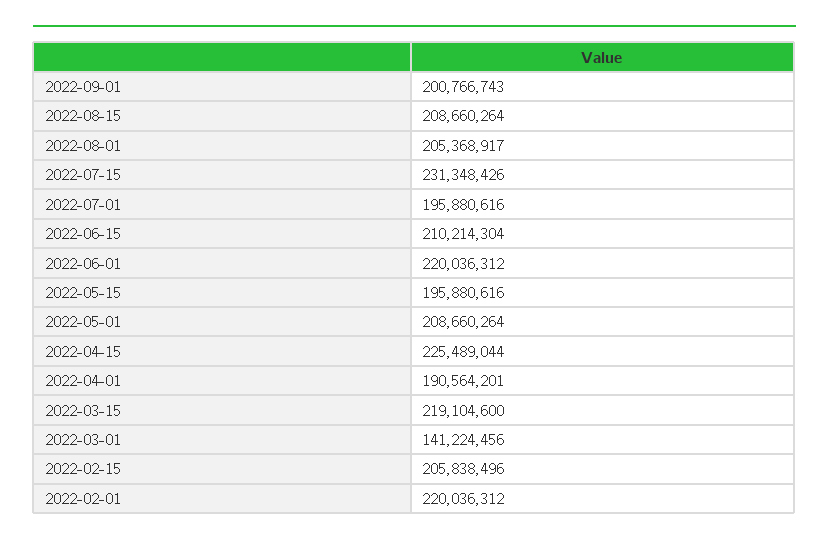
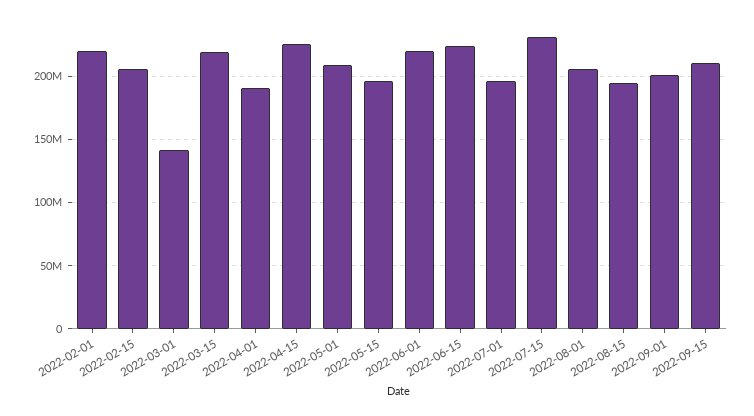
2022-08-15: 208660264 -> 195000000
2022-06-15: 210214304 -> 225000000
2022-09-15: none -> 210000000

